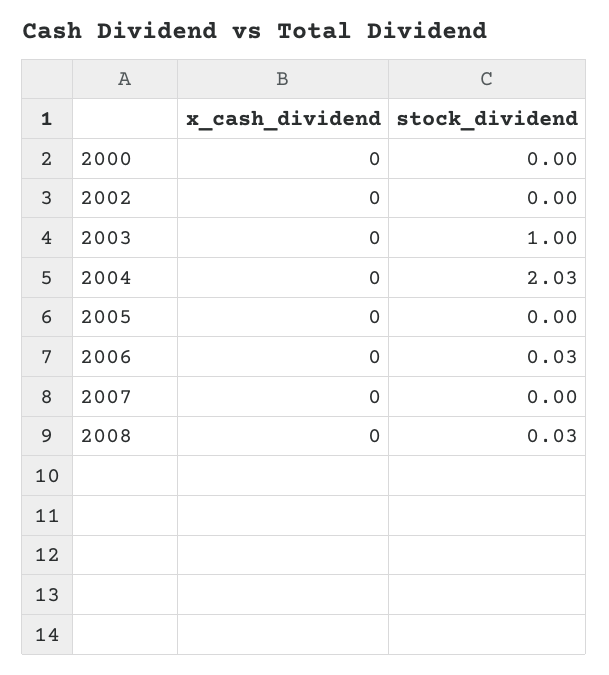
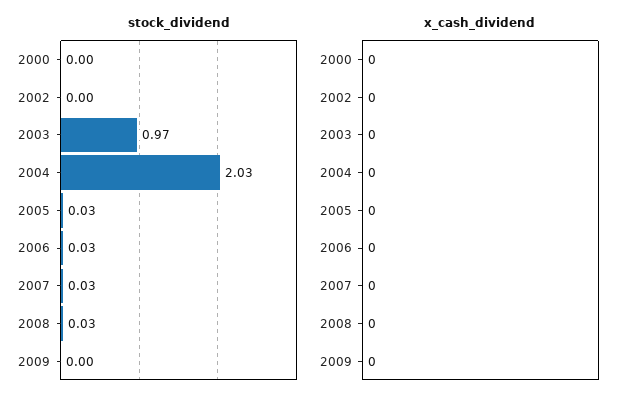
stock_dividend, 2003: 1 -> 0.97
stock_dividend, 2005: 0 -> 0.03
stock_dividend, 2007: 0 -> 0.03
stock_dividend, 2009: none -> 0
x_cash_dividend, 2009: none -> 0

